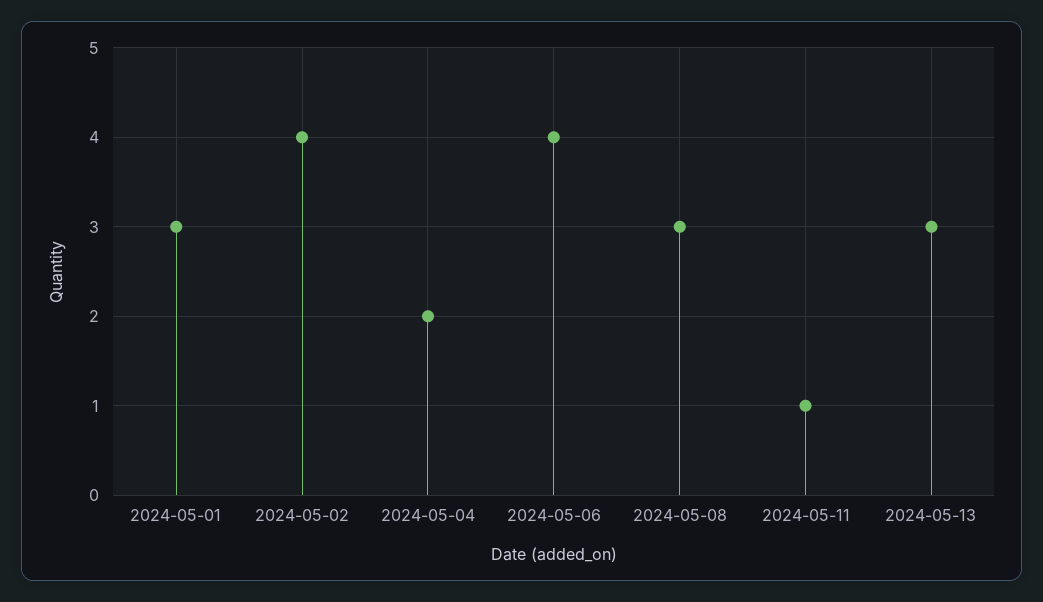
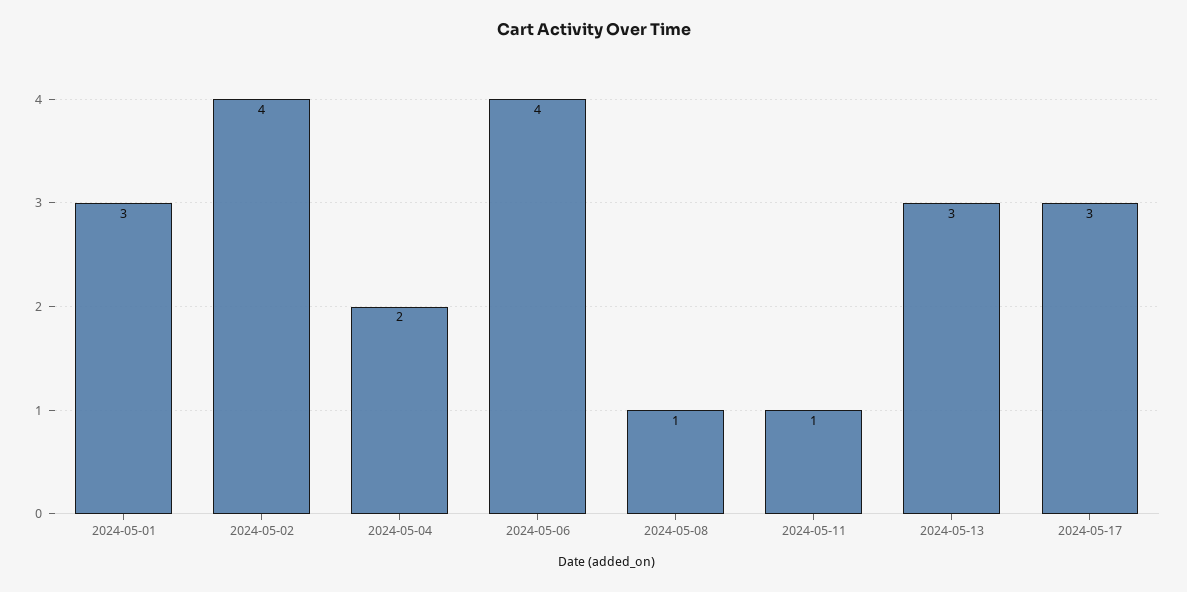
2024-05-08: 3 -> 1
2024-05-17: none -> 3

